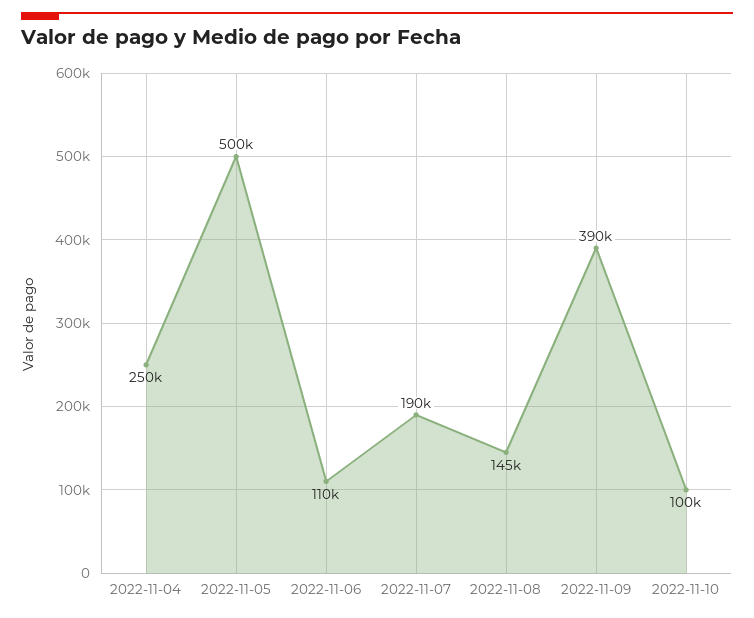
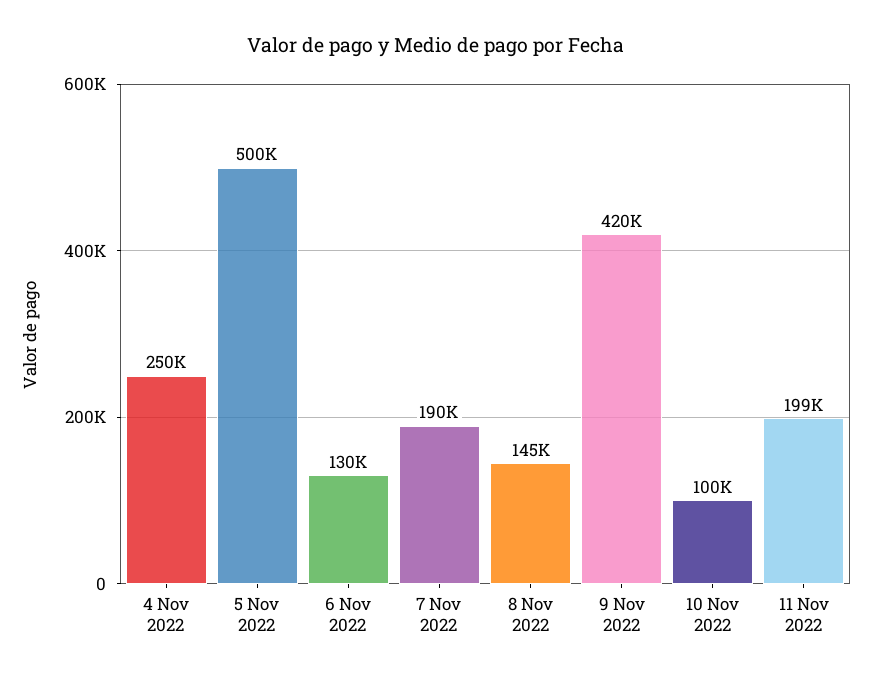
2022-11-06: 110000 -> 130000
2022-11-09: 390000 -> 420000
11 Nov 2022: none -> 199000

